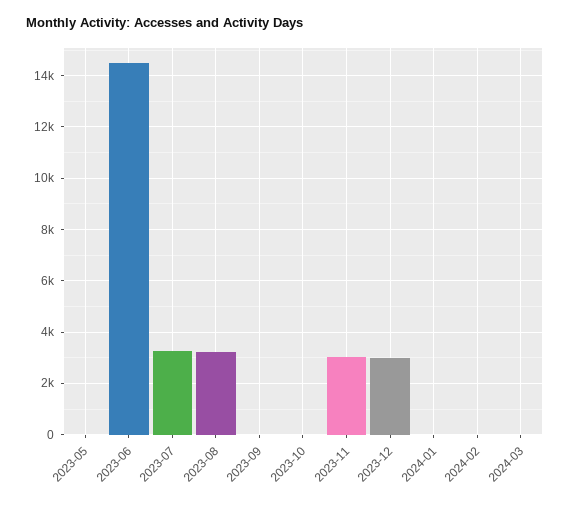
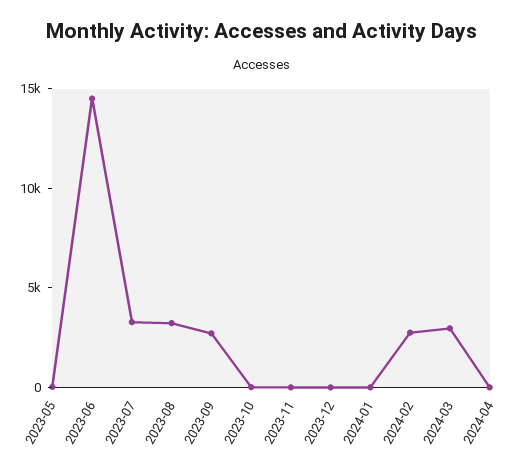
2023-09: 0 -> 3000
2023-11: 3000 -> 0
2023-12: 3000 -> 0
2024-02: 0 -> 3000
2024-03: 0 -> 3000
2024-04: none -> 0

